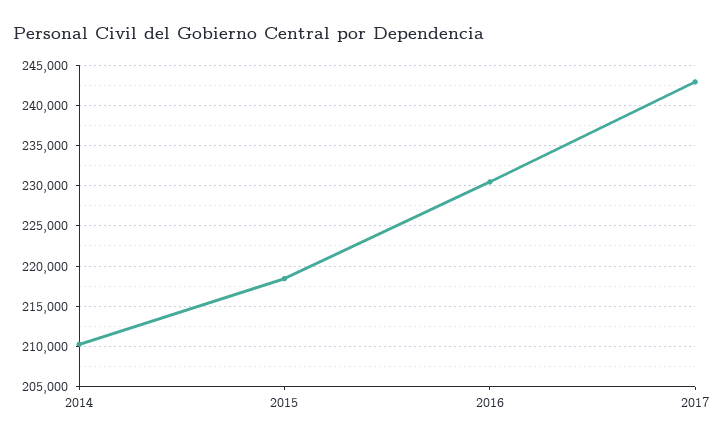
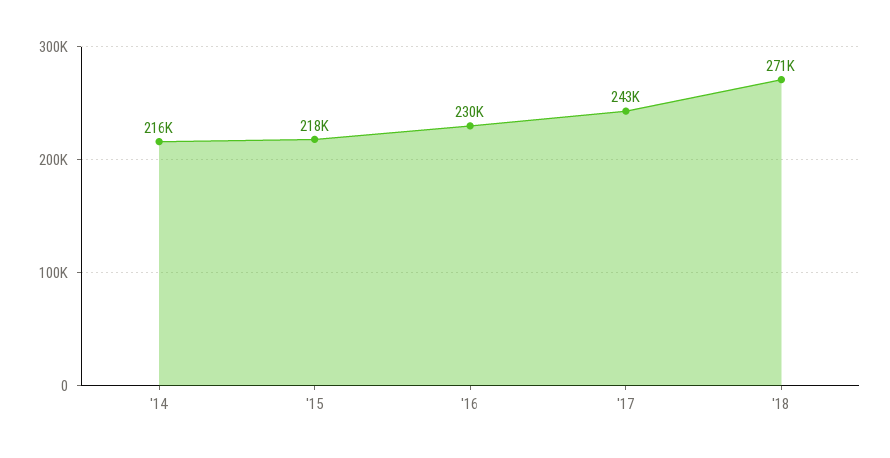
2014: 210000 -> 216000
'18: none -> 271000

